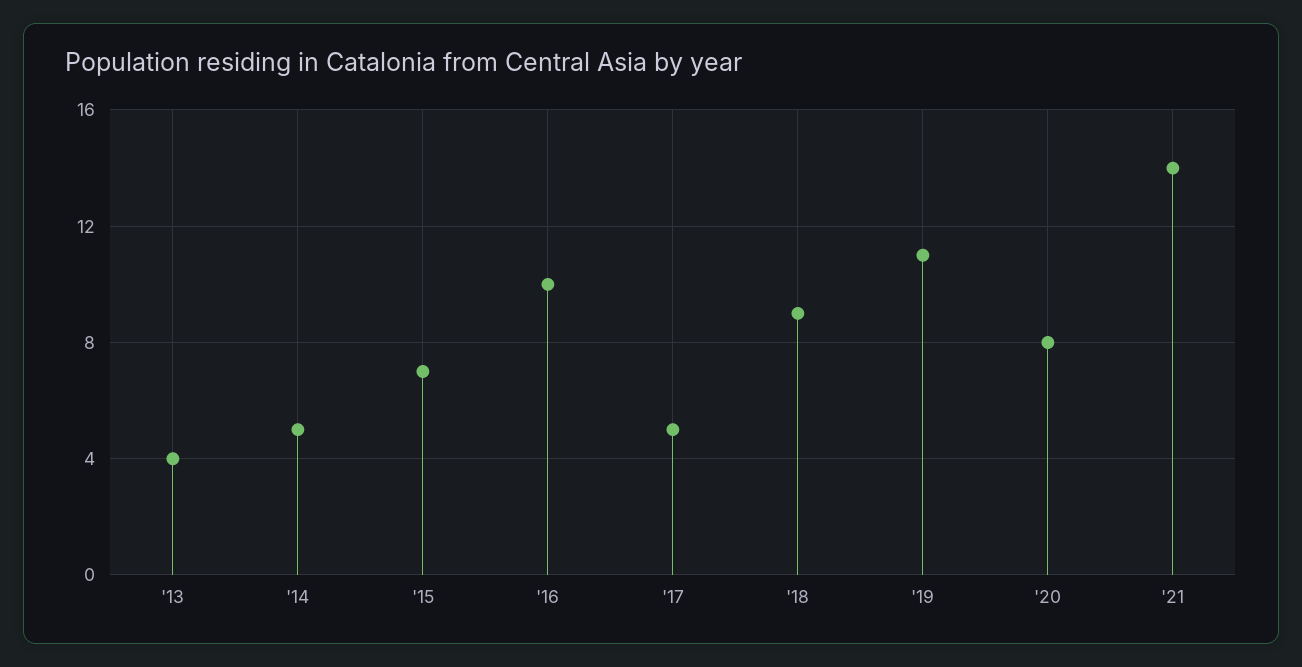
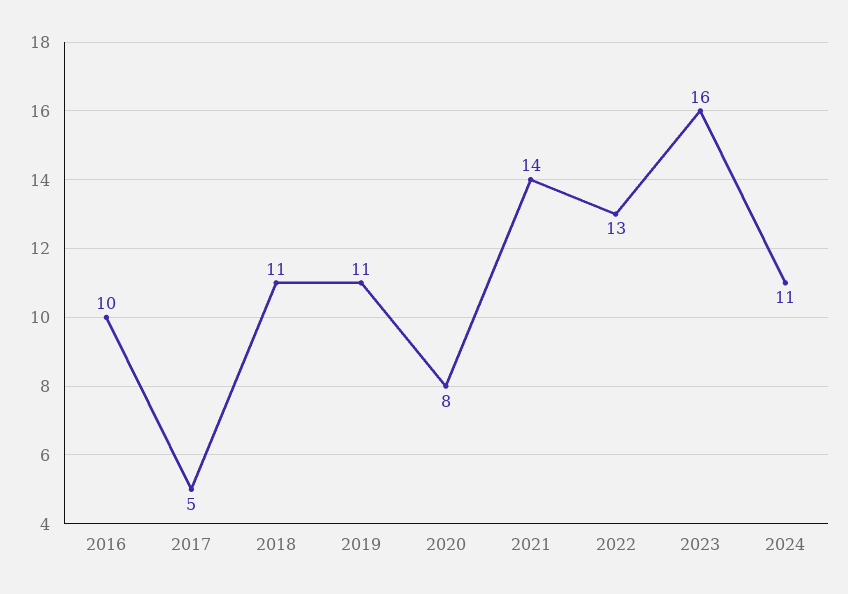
'13: 4 -> none
'14: 5 -> none
'15: 7 -> none
'18: 9 -> 11
2022: none -> 13
2023: none -> 16
2024: none -> 11

